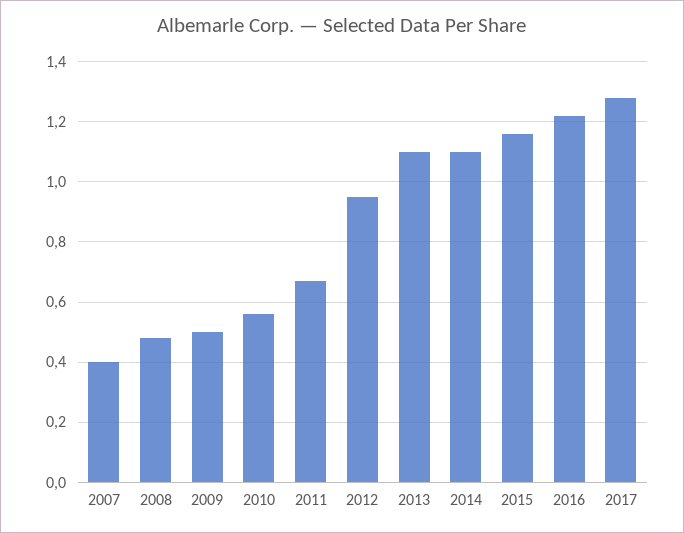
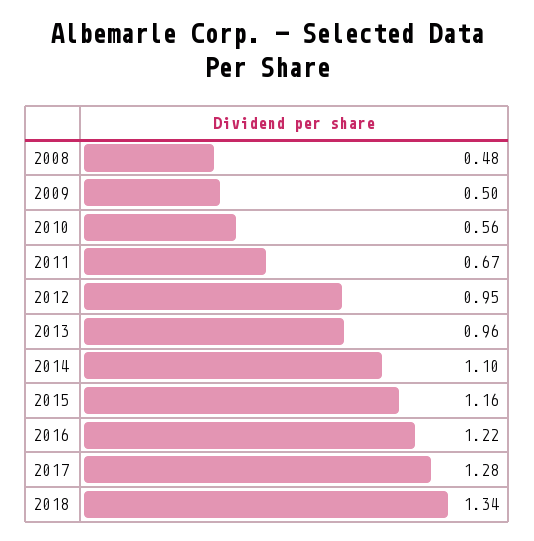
2007: 0.4 -> none
2013: 1.1 -> 0.96
2018: none -> 1.34

